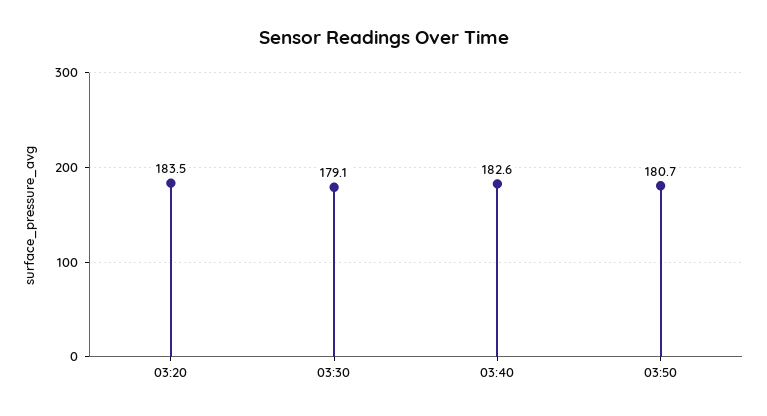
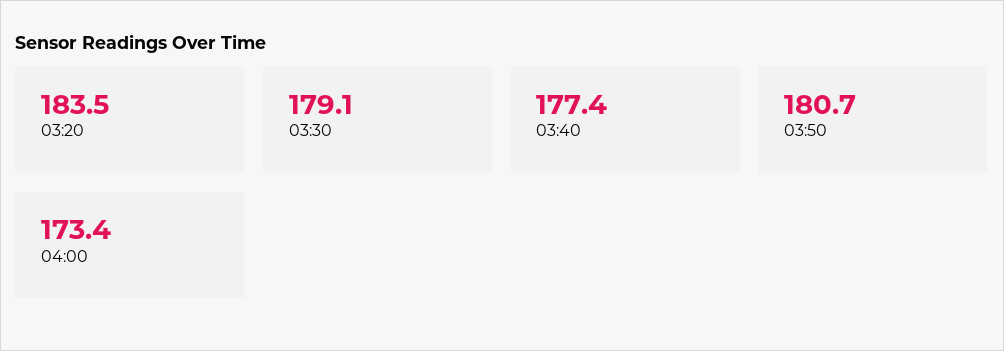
03:40: 182.6 -> 177.4
04:00: none -> 173.4

